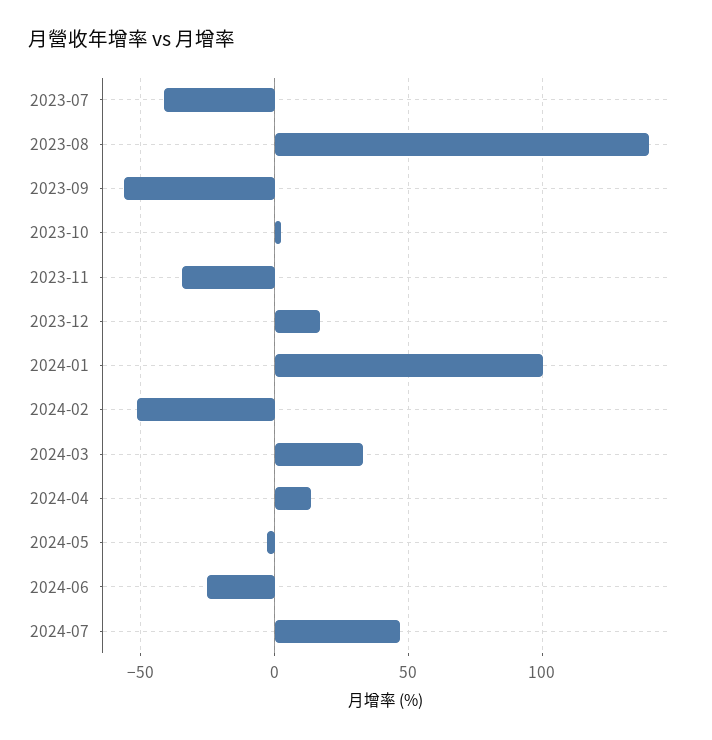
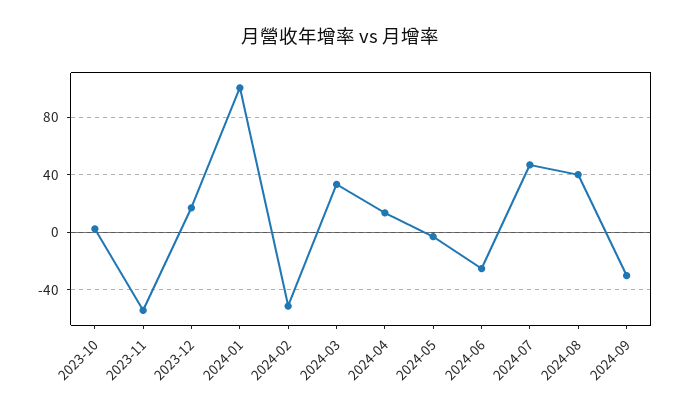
2023-07: -40 -> none
2023-08: 140 -> none
2023-09: -55 -> none
2023-11: -35 -> -55
2024-08: none -> 40
2024-09: none -> -30

